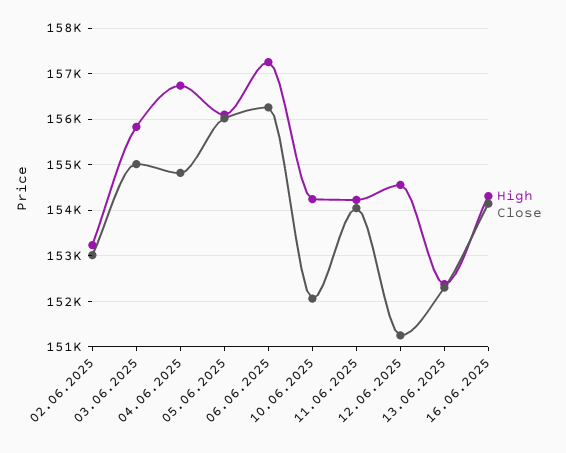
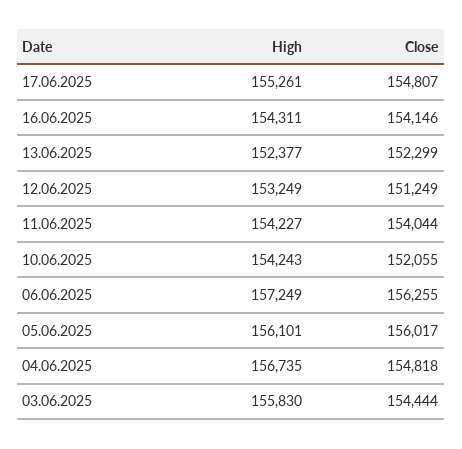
High, 02.06.2025: 153200 -> none
Close, 02.06.2025: 153000 -> none
Close, 03.06.2025: 155000 -> 154444
High, 12.06.2025: 154600 -> 153249
High, 17.06.2025: none -> 155261
Close, 17.06.2025: none -> 154807

